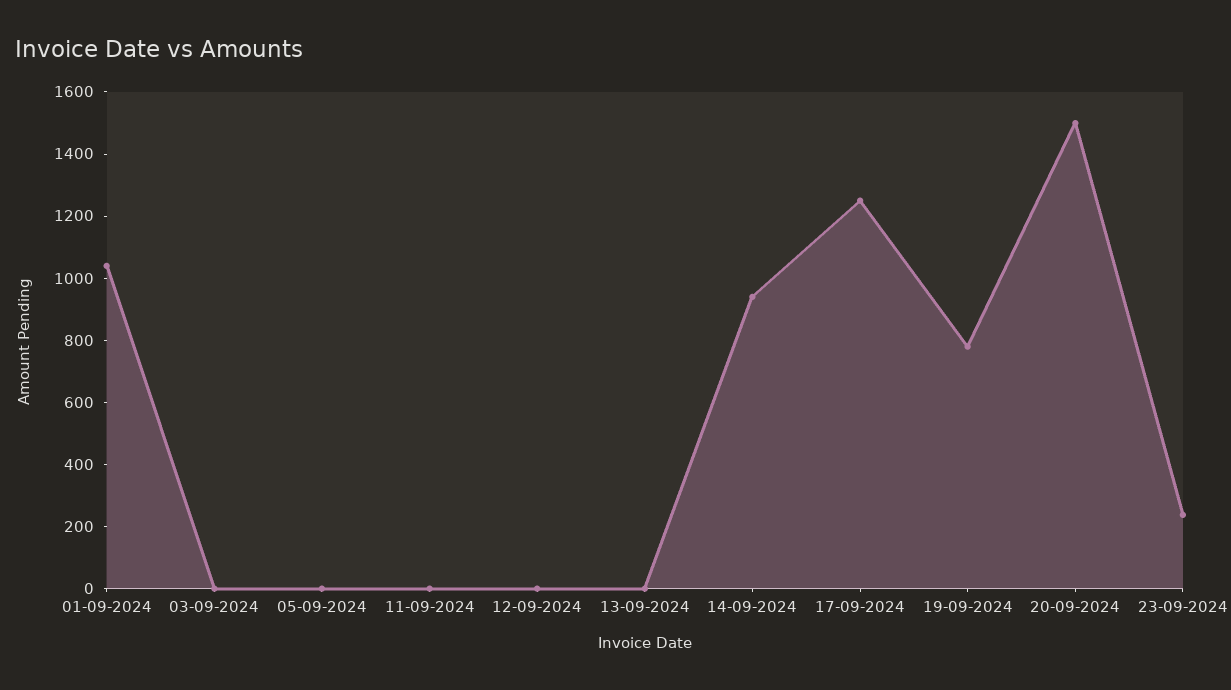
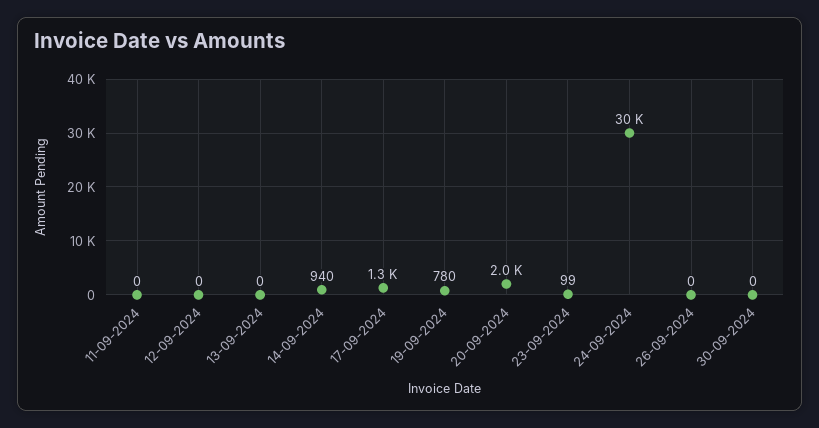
01-09-2024: 1050 -> none
03-09-2024: 0 -> none
05-09-2024: 0 -> none
20-09-2024: 1500 -> 2000
23-09-2024: 250 -> 99
24-09-2024: none -> 30000
26-09-2024: none -> 0
30-09-2024: none -> 0

